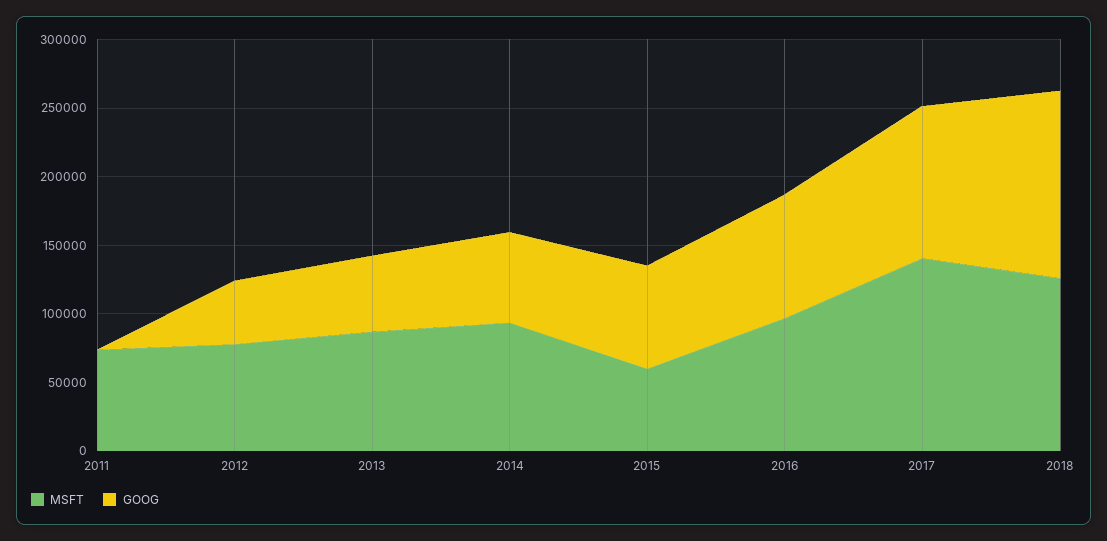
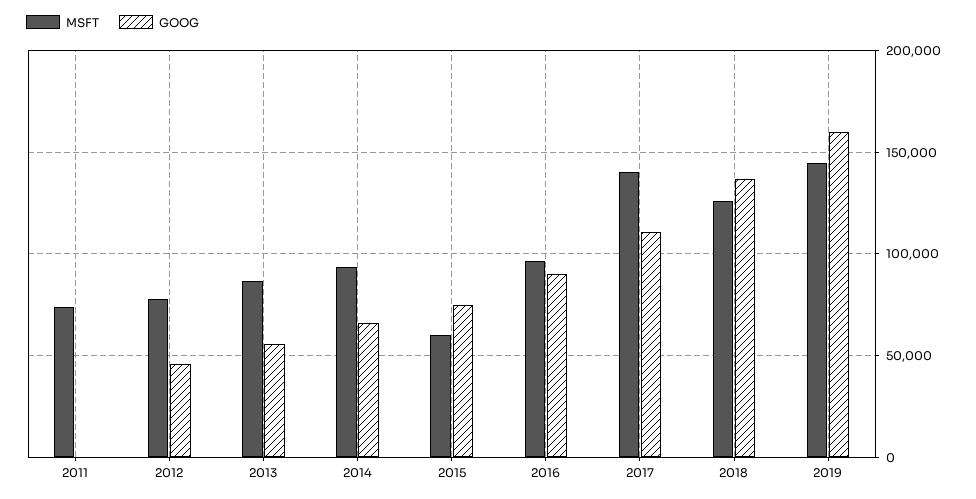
MSFT, 2019: none -> 145000
GOOG, 2019: none -> 160000

